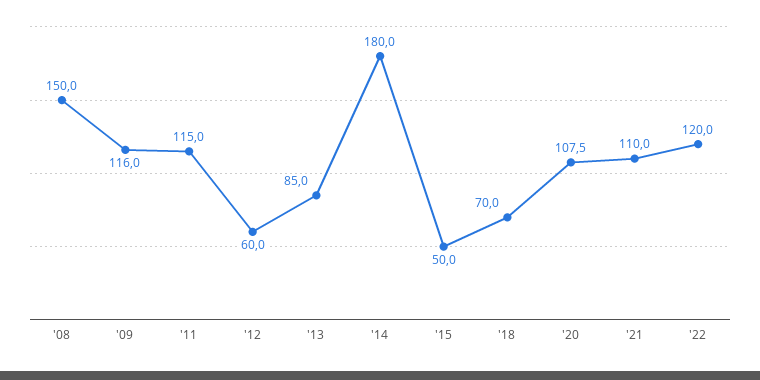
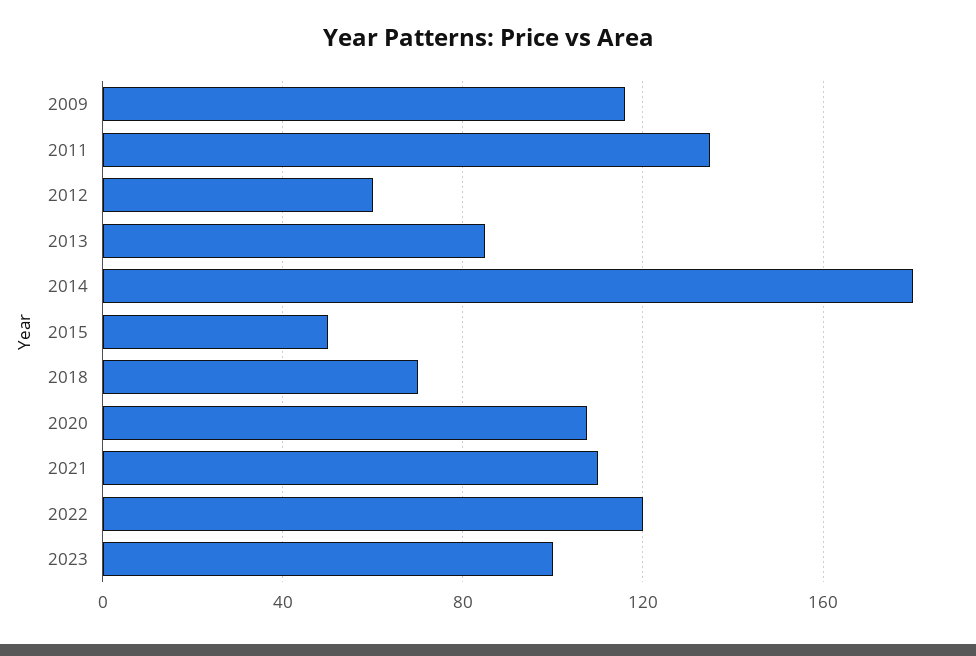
'08: 150 -> none
'11: 115 -> 135
2023: none -> 100

